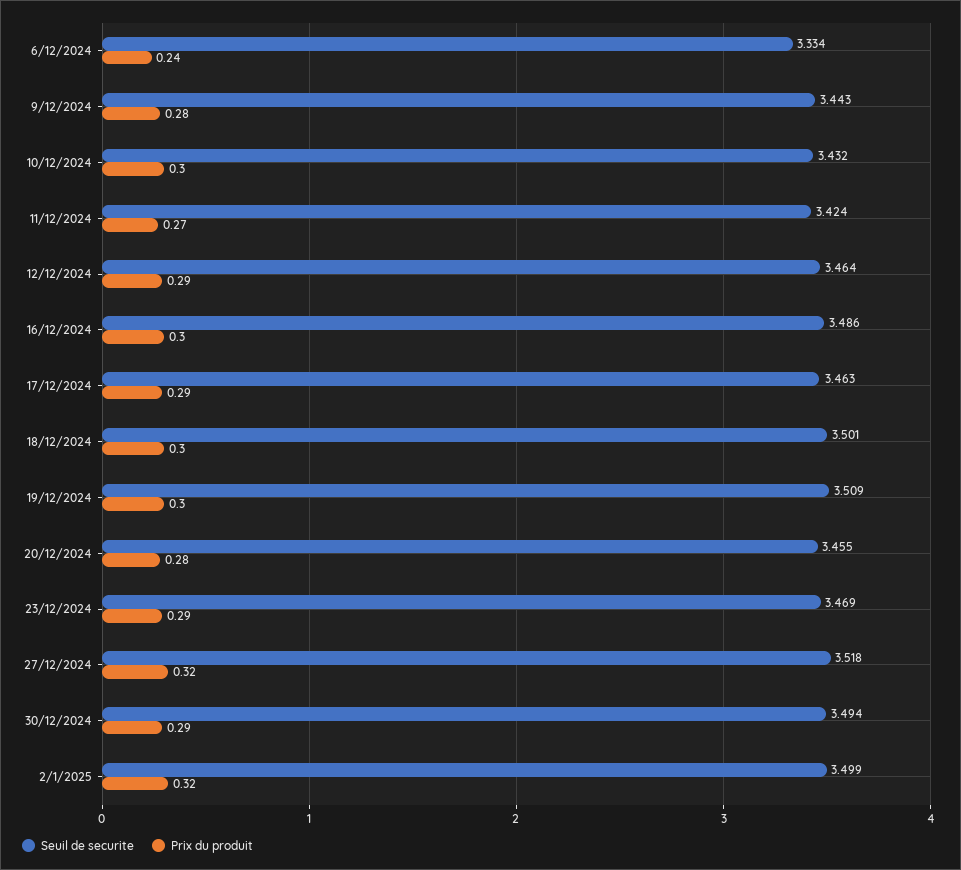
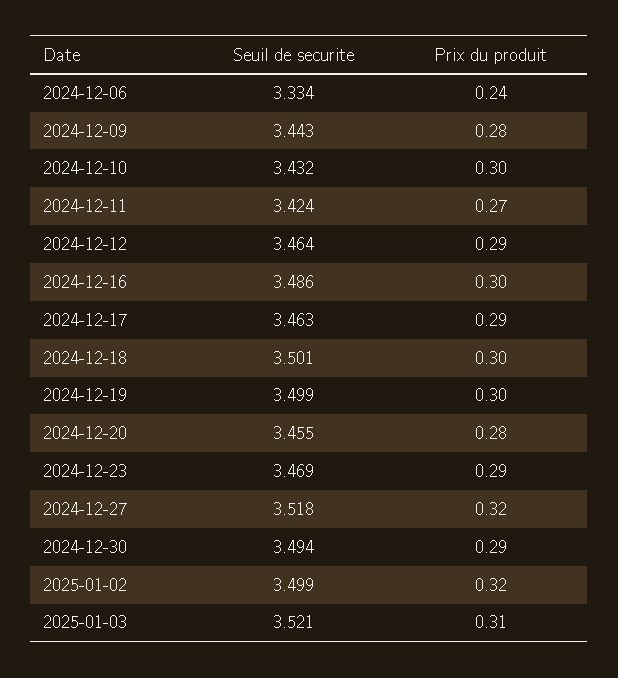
Seuil de securite, 19/12/2024: 3.509 -> 3.499
Seuil de securite, 2025-01-03: none -> 3.521
Prix du produit, 2025-01-03: none -> 0.31

